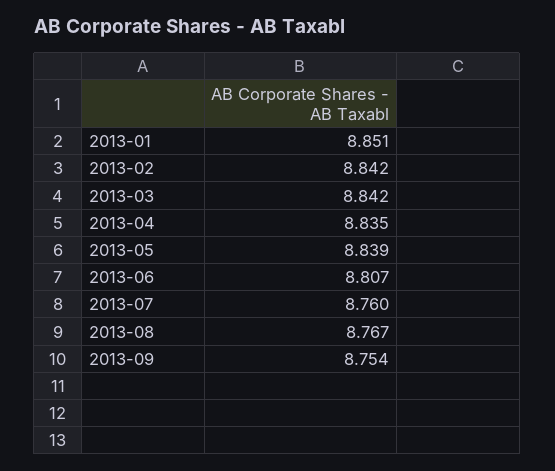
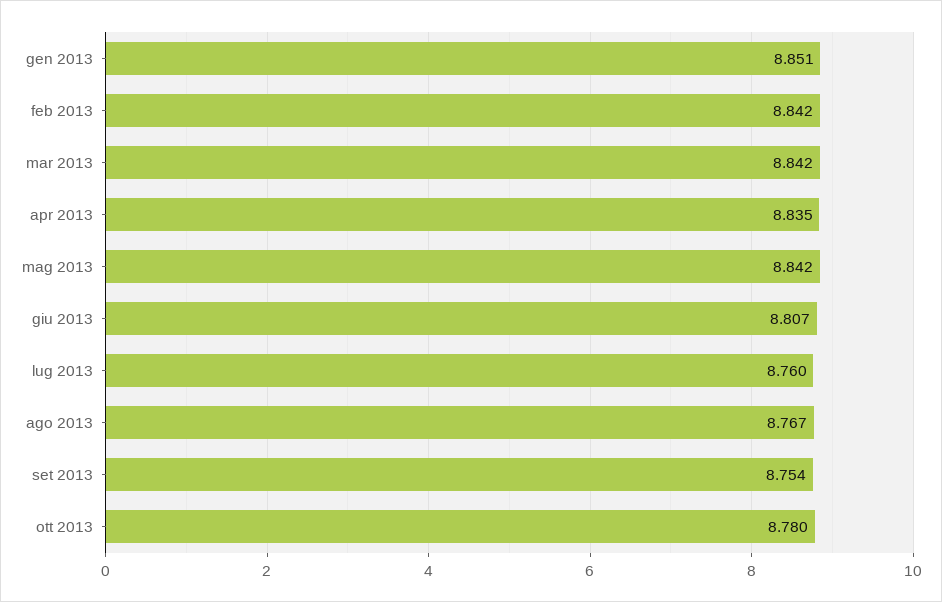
2013-05: 8.839 -> 8.842
ott 2013: none -> 8.78

